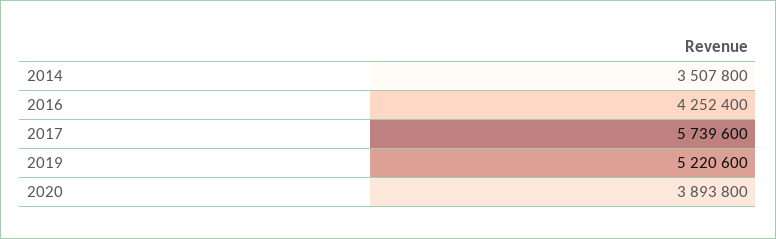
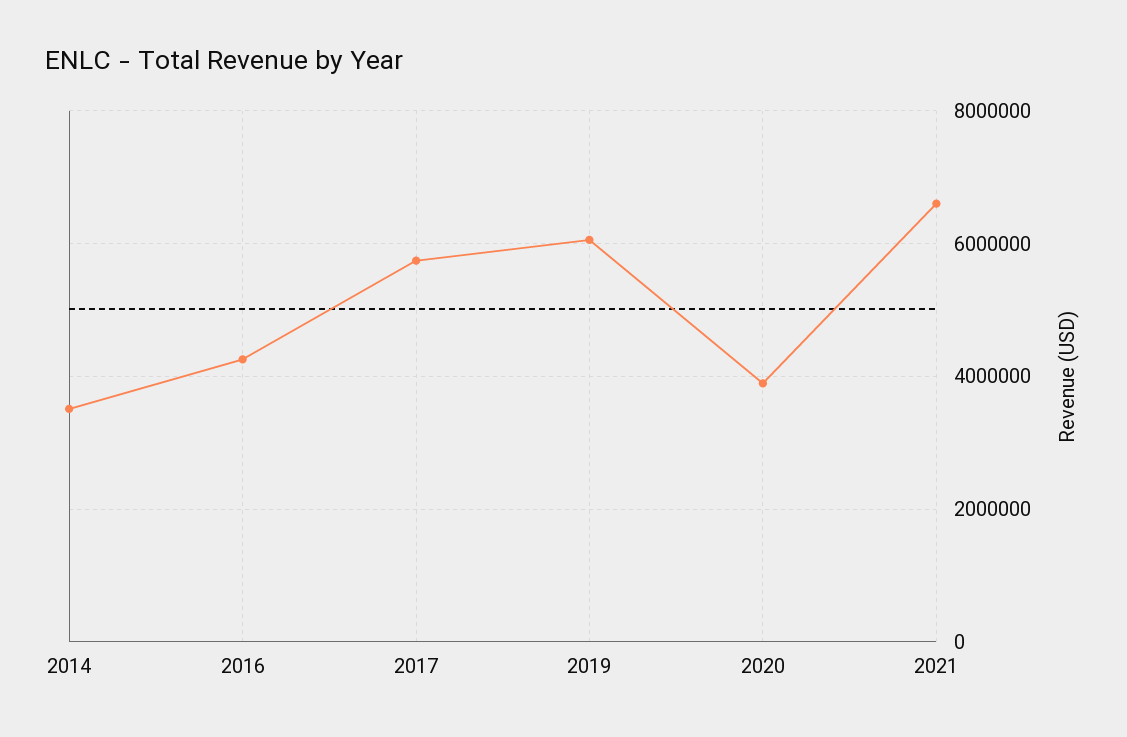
2019: 5220600 -> 6000000
2021: none -> 6600000

